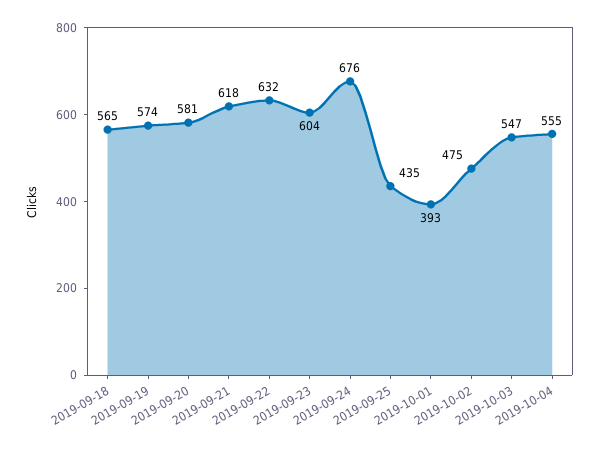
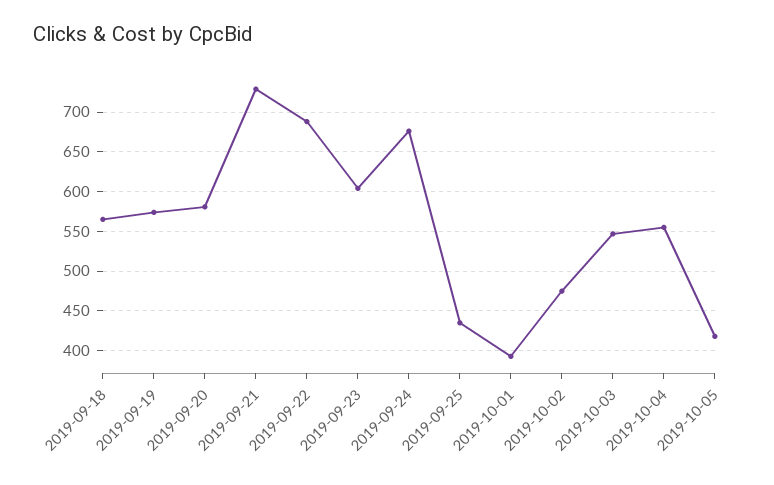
2019-09-21: 618 -> 730
2019-09-22: 632 -> 690
2019-10-05: none -> 420

